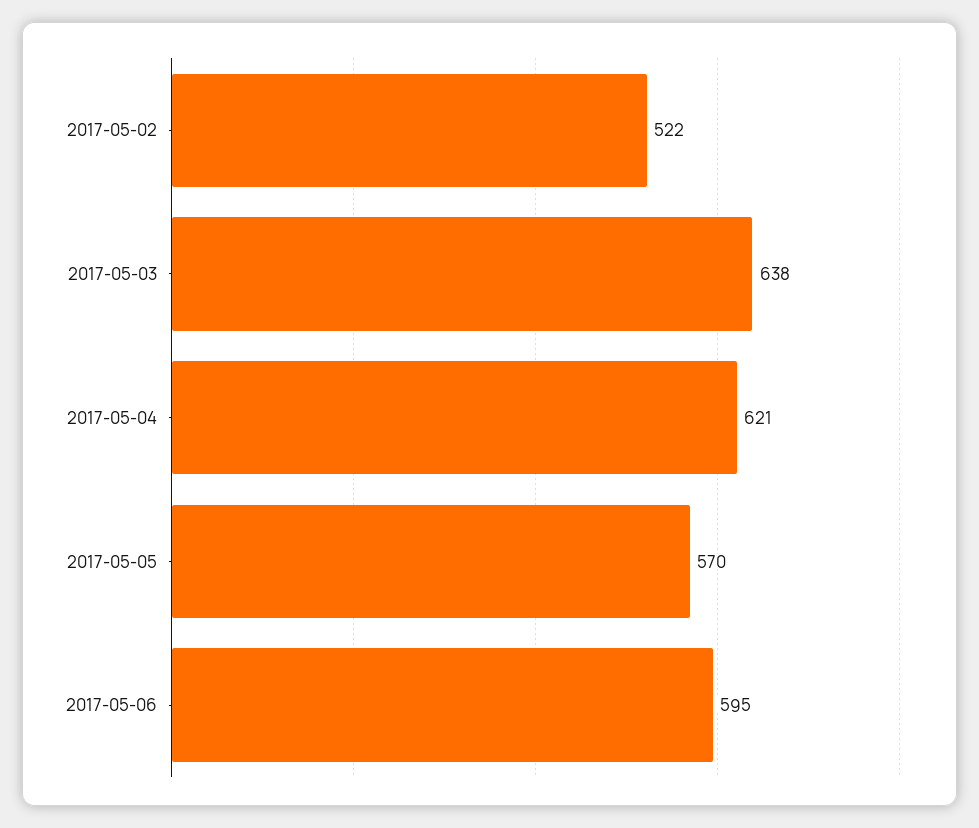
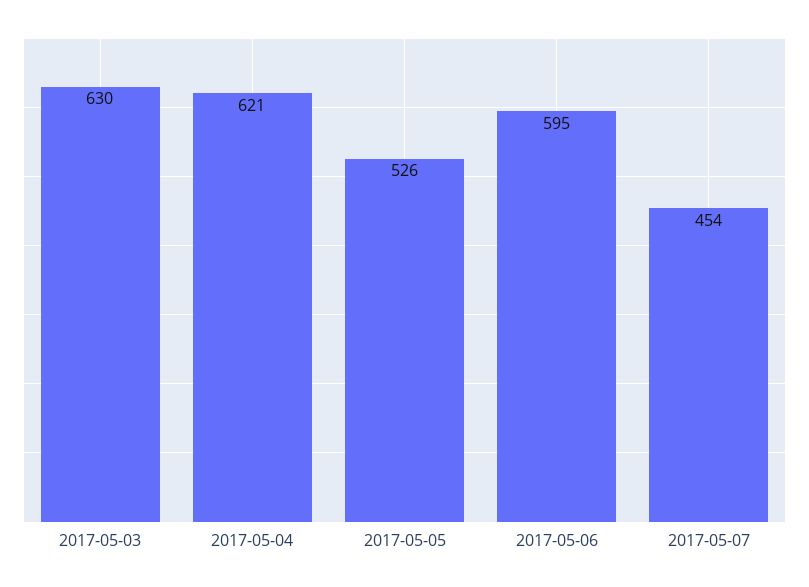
2017-05-02: 522 -> none
2017-05-03: 638 -> 630
2017-05-05: 570 -> 526
2017-05-07: none -> 454

